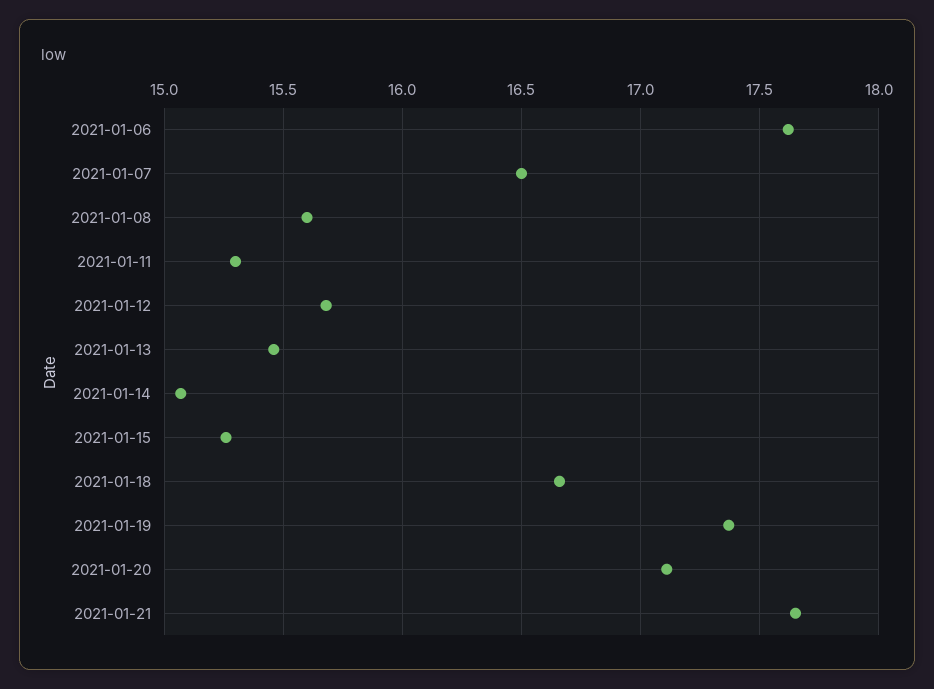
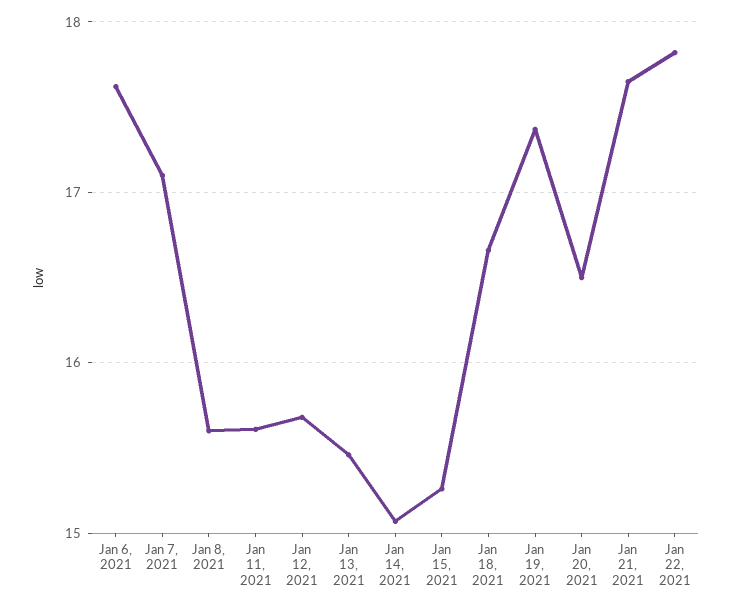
2021-01-07: 16.5 -> 17.1
2021-01-11: 15.3 -> 15.6
2021-01-20: 17.1 -> 16.5
Jan 22, 2021: none -> 17.8

